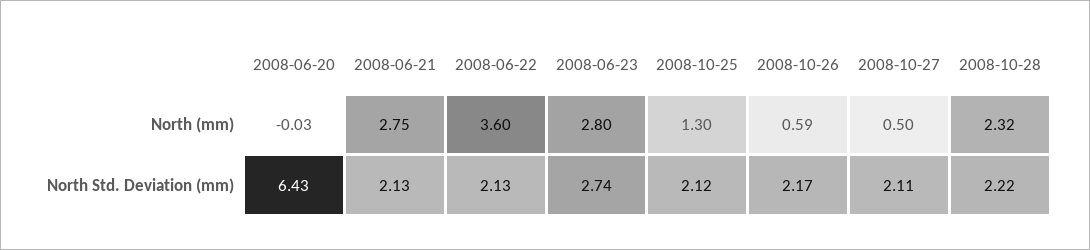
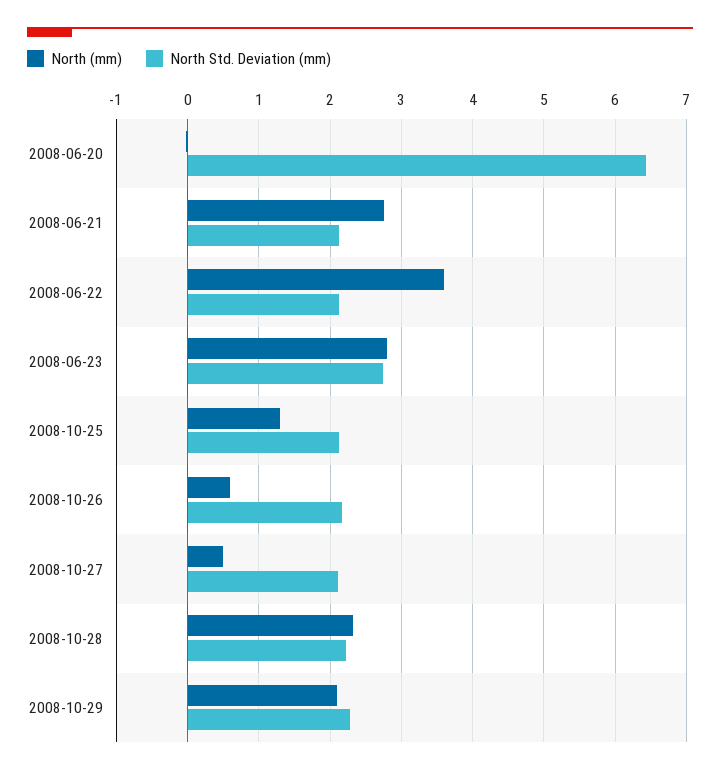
North (mm), 2008-10-29: none -> 2.1
North Std. Deviation (mm), 2008-10-29: none -> 2.3

